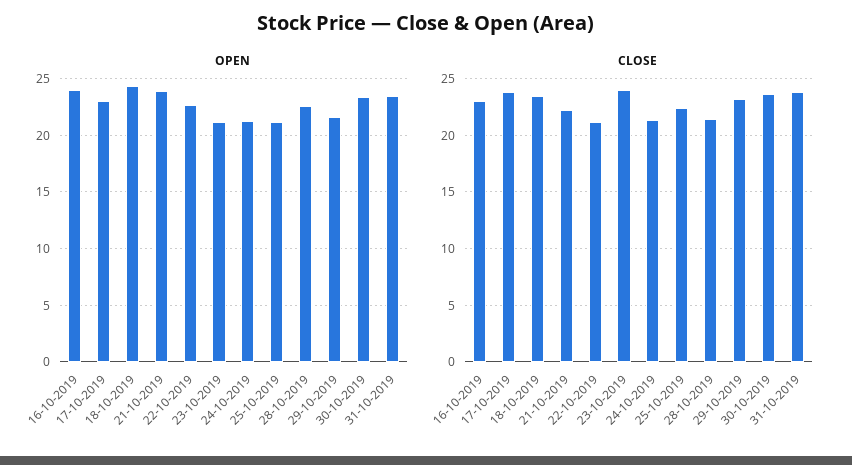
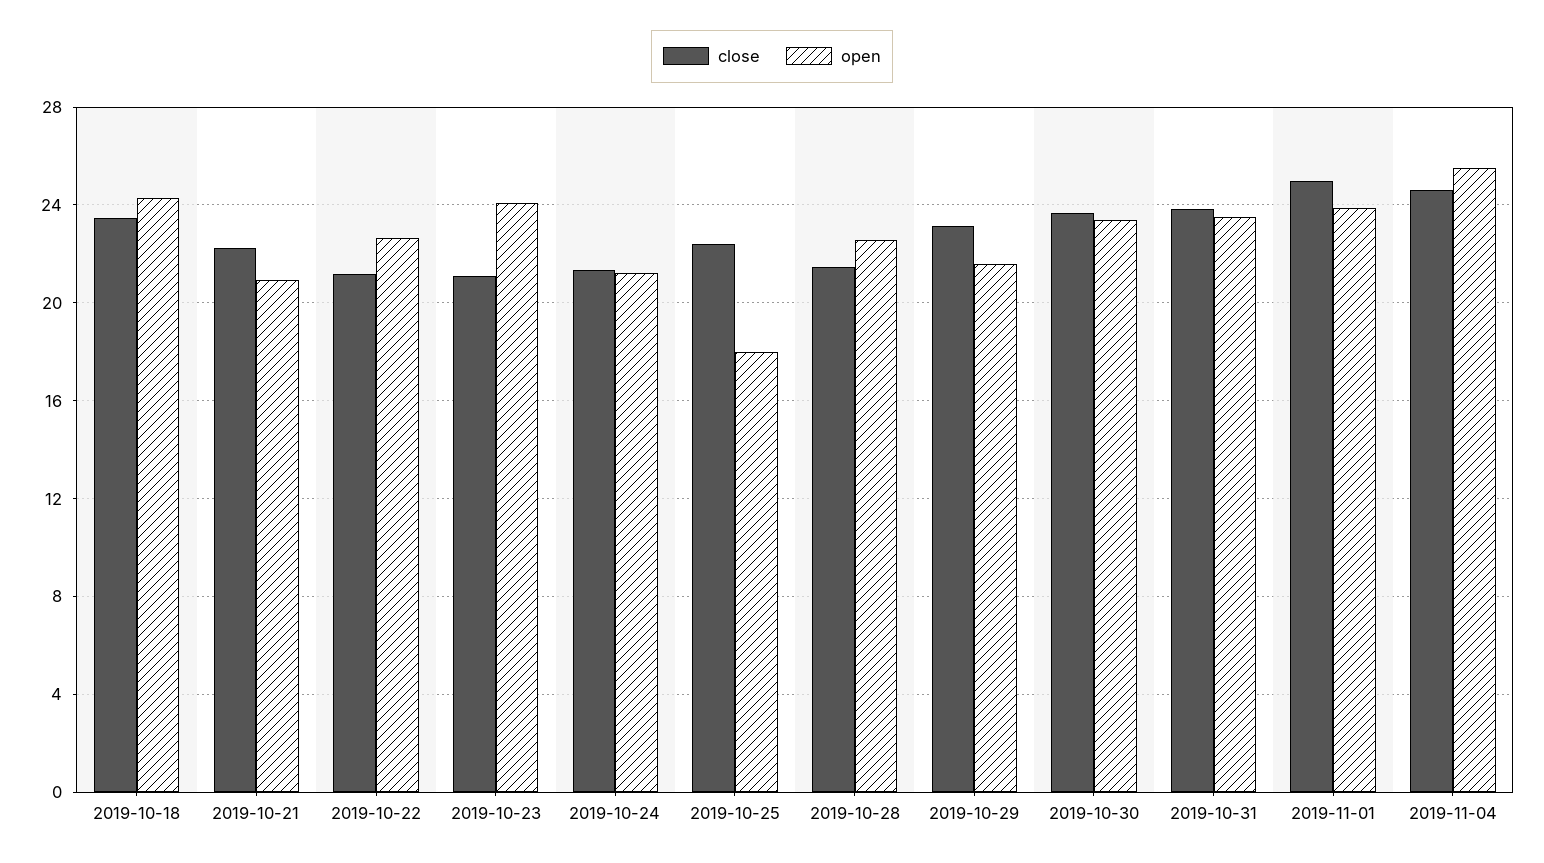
OPEN, 16-10-2019: 24 -> none
OPEN, 17-10-2019: 23 -> none
OPEN, 21-10-2019: 24 -> 21
OPEN, 23-10-2019: 21 -> 24
OPEN, 25-10-2019: 21 -> 18
CLOSE, 16-10-2019: 23 -> none
CLOSE, 17-10-2019: 24 -> none
CLOSE, 23-10-2019: 24 -> 21
CLOSE, 2019-11-01: none -> 25
OPEN, 2019-11-01: none -> 24
CLOSE, 2019-11-04: none -> 24.5
OPEN, 2019-11-04: none -> 25.5

